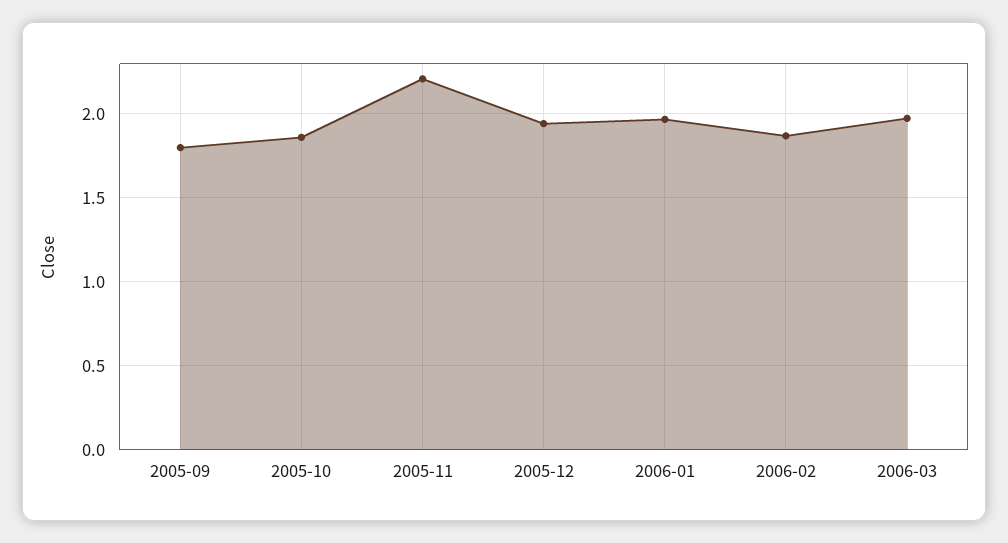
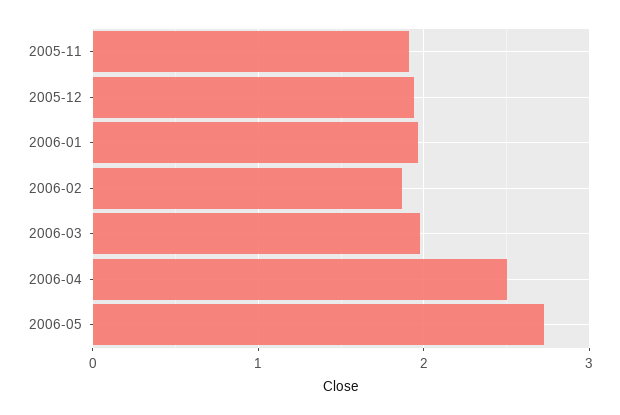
2005-09: 1.8 -> none
2005-10: 1.85 -> none
2005-11: 2.2 -> 1.9
2006-04: none -> 2.5
2006-05: none -> 2.7

